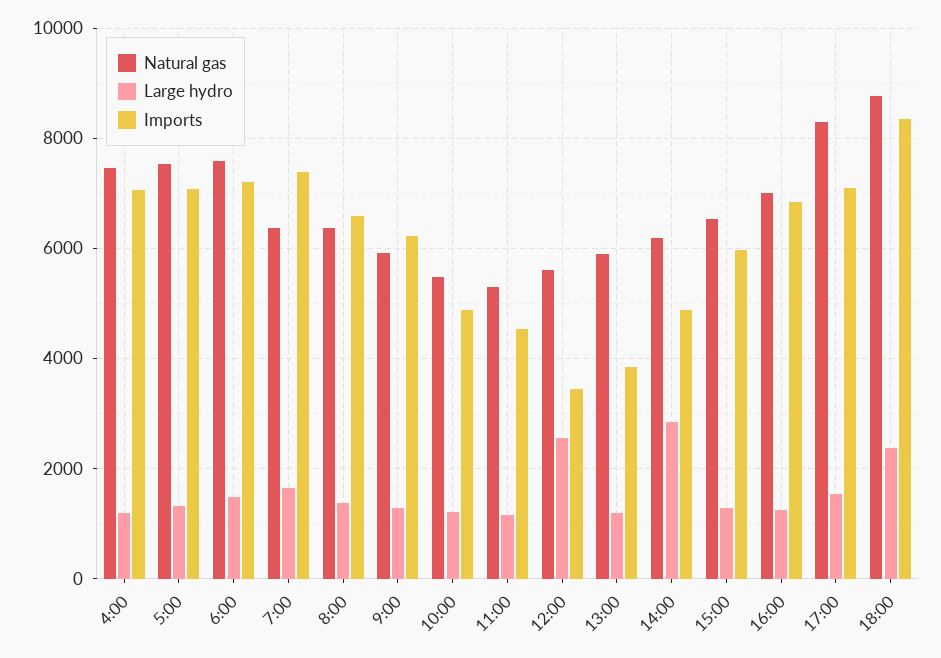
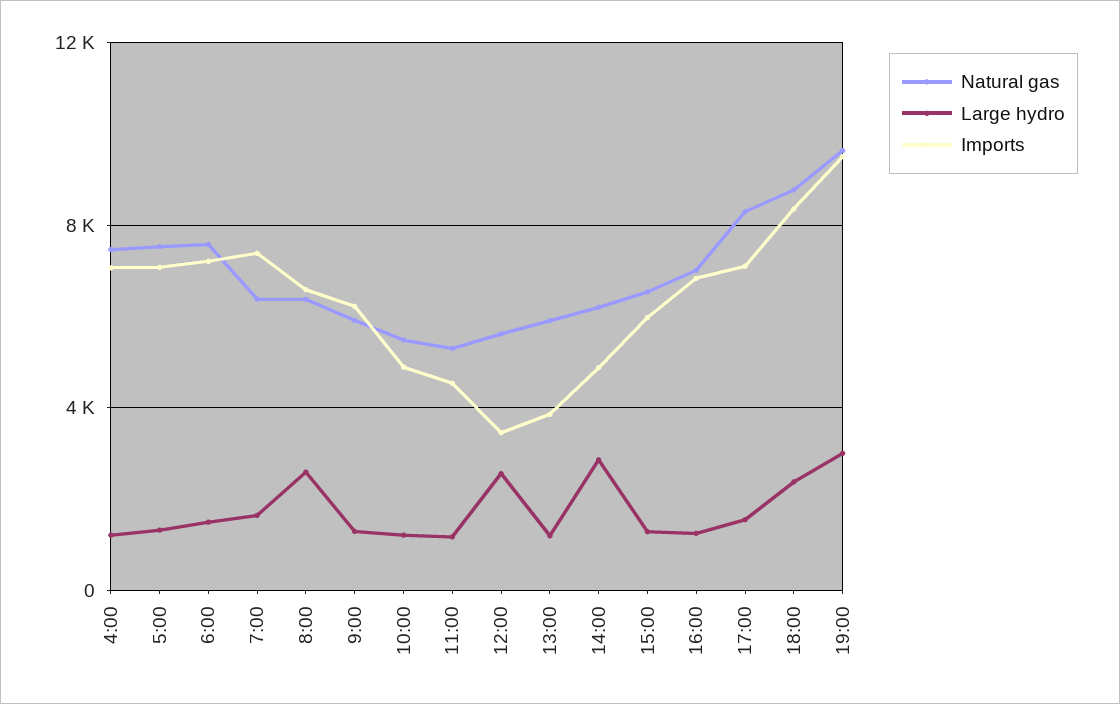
Large hydro, 8:00: 1400 -> 2500
Natural gas, 19:00: none -> 9500
Large hydro, 19:00: none -> 3000
Imports, 19:00: none -> 9500

